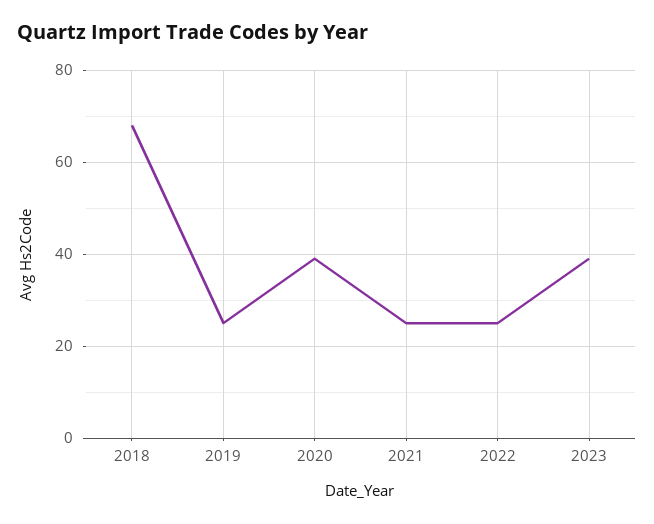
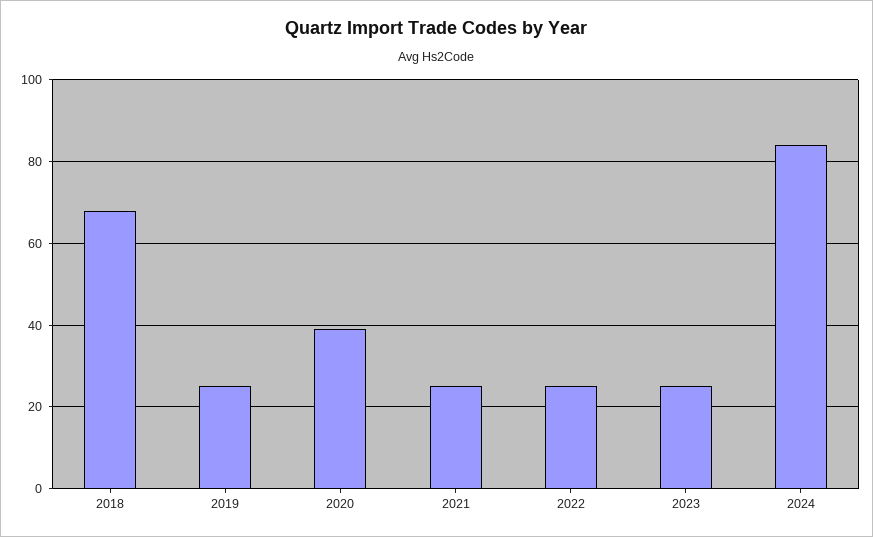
2023: 40 -> 25
2024: none -> 85

